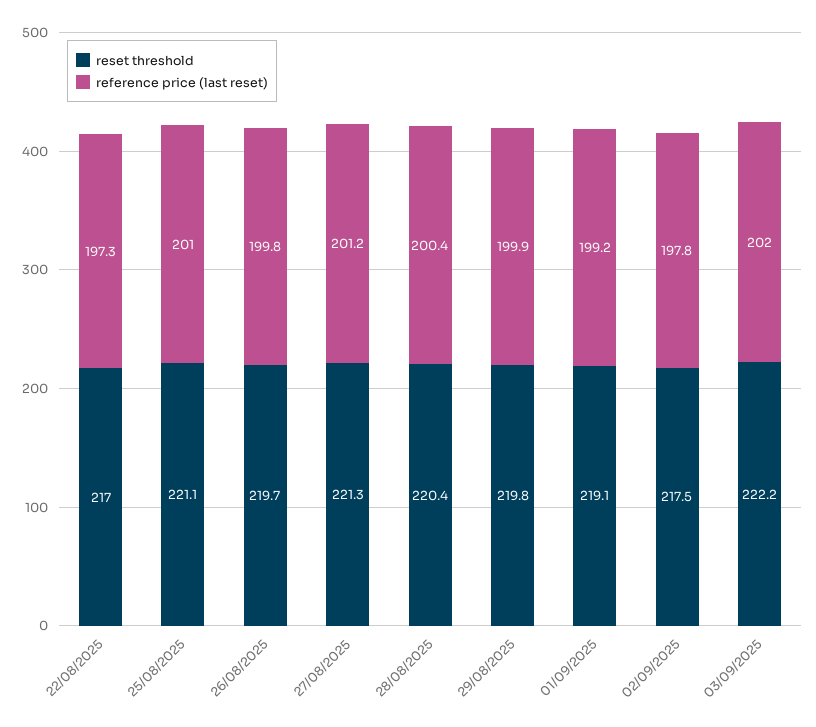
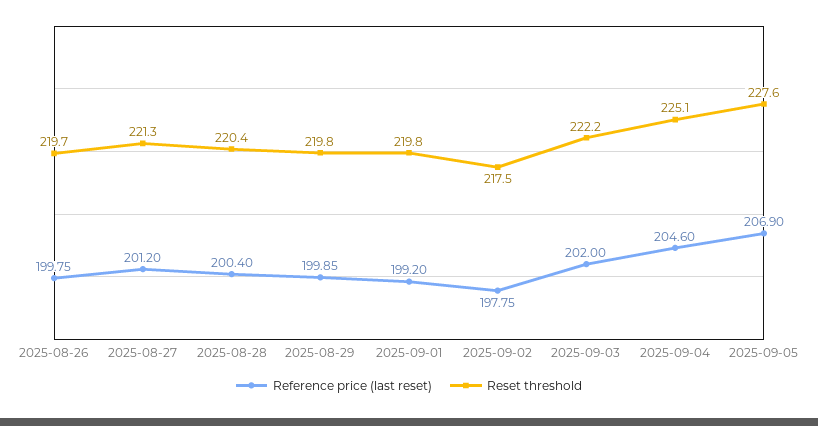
reset threshold, 22/08/2025: 217 -> none
reference price (last reset), 22/08/2025: 197.3 -> none
reset threshold, 25/08/2025: 221.1 -> none
reference price (last reset), 25/08/2025: 201 -> none
reset threshold, 01/09/2025: 219.1 -> 219.8
reference price (last reset), 2025-09-04: none -> 204.6
reset threshold, 2025-09-04: none -> 225.1
reference price (last reset), 2025-09-05: none -> 206.9
reset threshold, 2025-09-05: none -> 227.6

